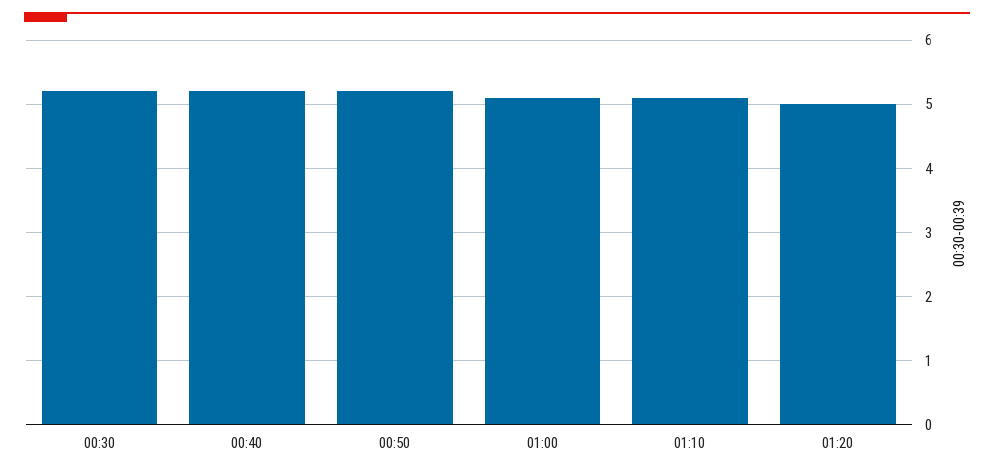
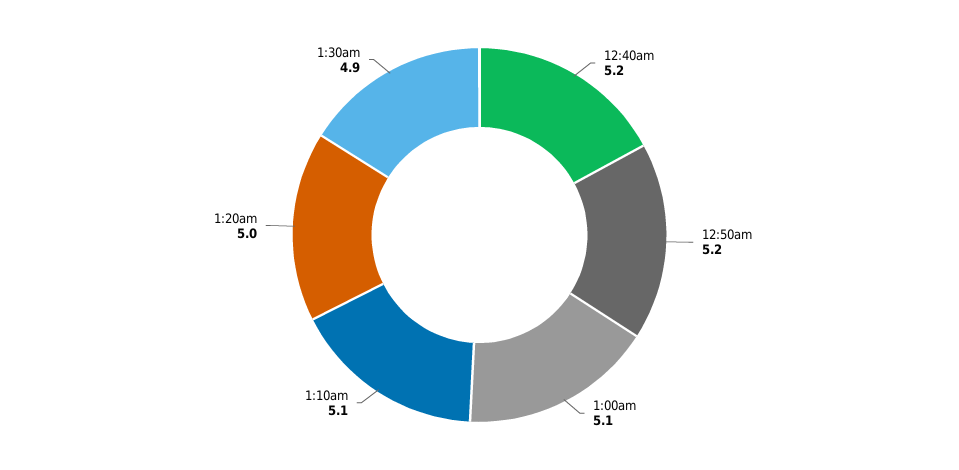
00:30: 5.2 -> none
1:30am: none -> 4.9

